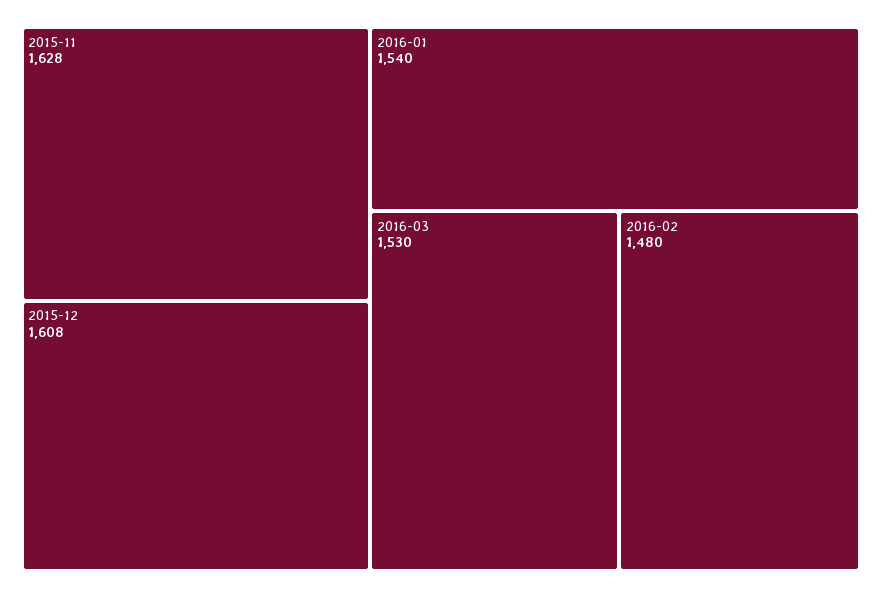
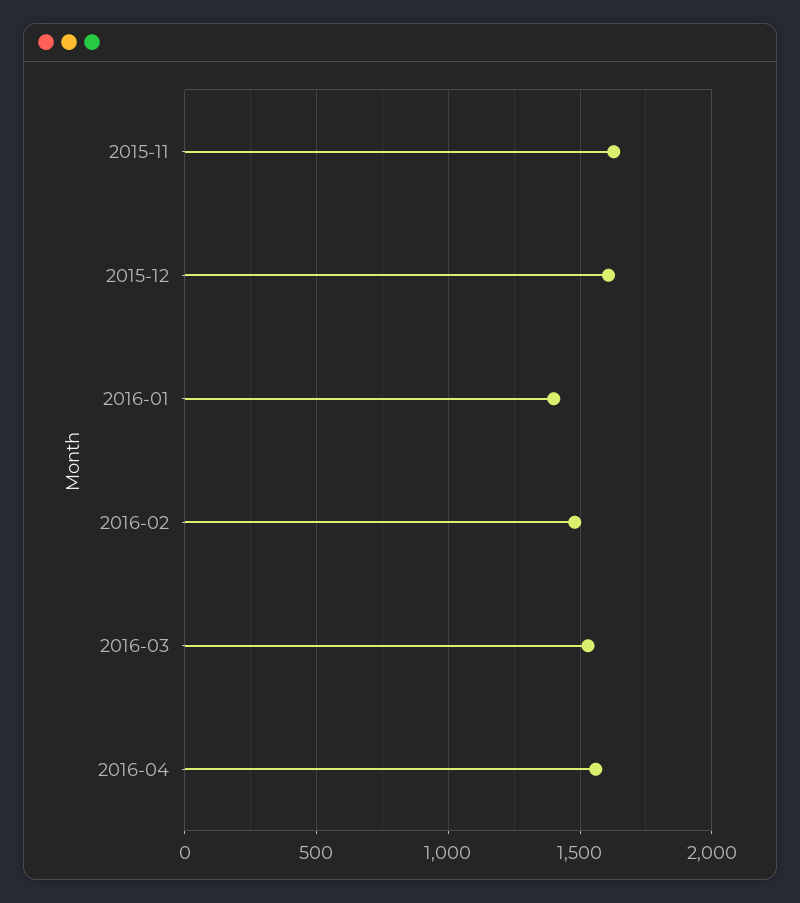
2016-01: 1540 -> 1400
2016-04: none -> 1550

